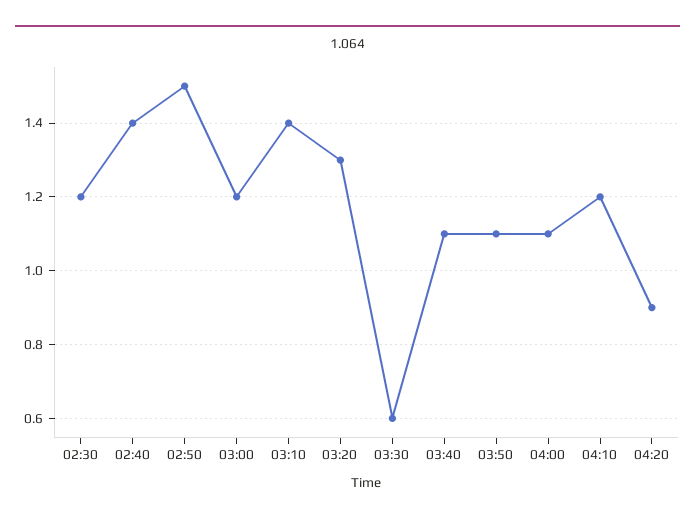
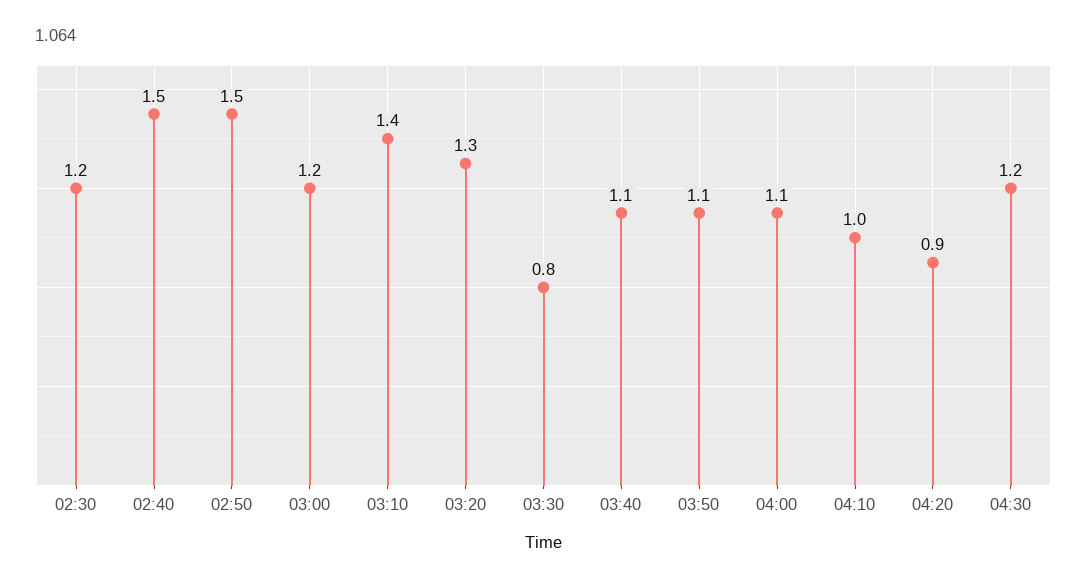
02:40: 1.4 -> 1.5
03:30: 0.6 -> 0.8
04:10: 1.2 -> 1
04:30: none -> 1.2

